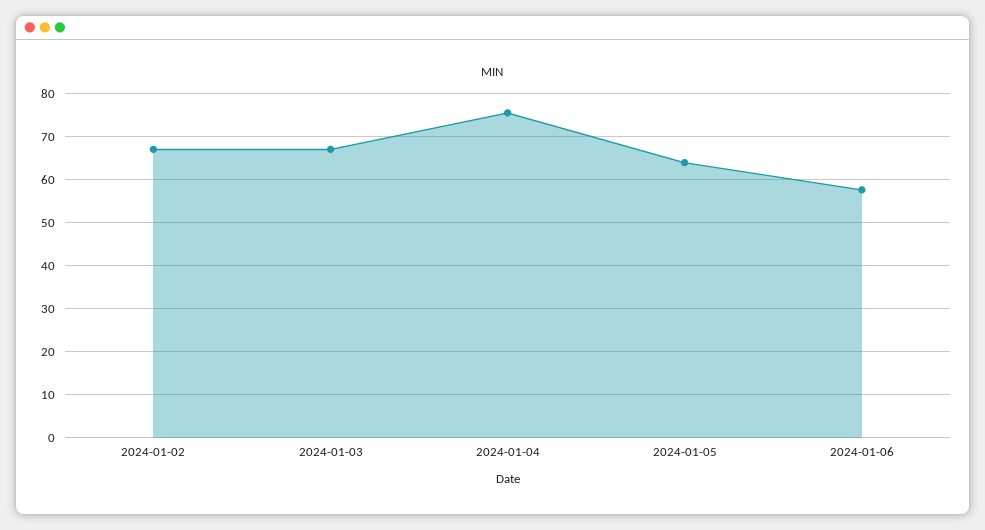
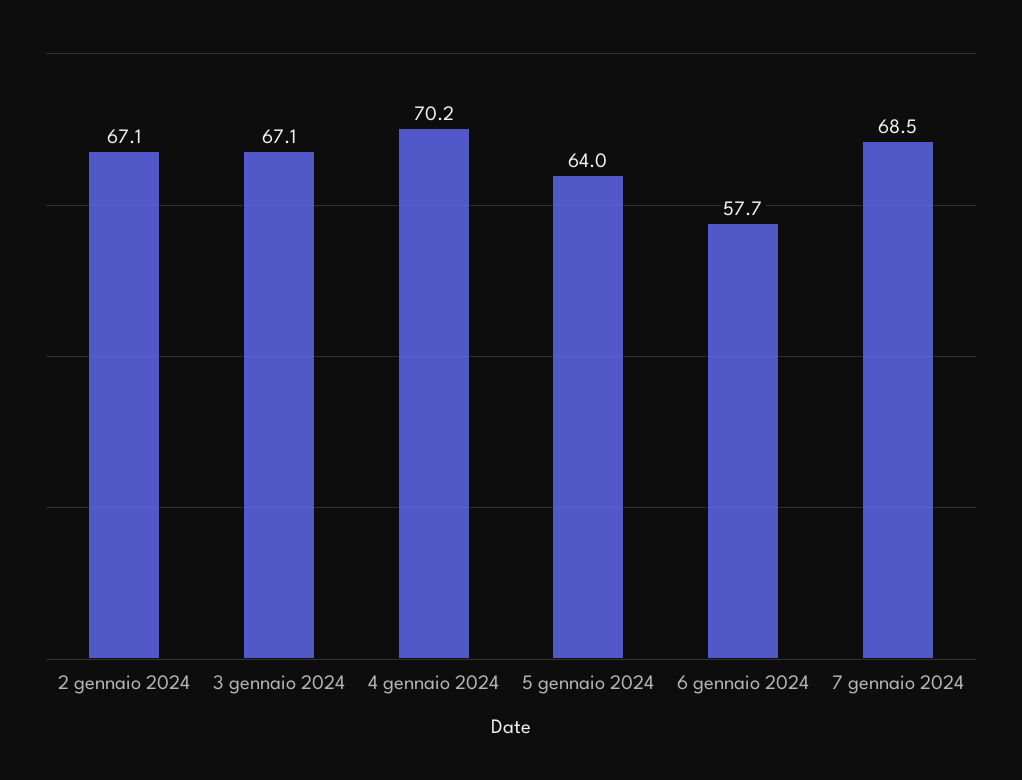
2024-01-04: 76 -> 70.2
7 gennaio 2024: none -> 68.5

